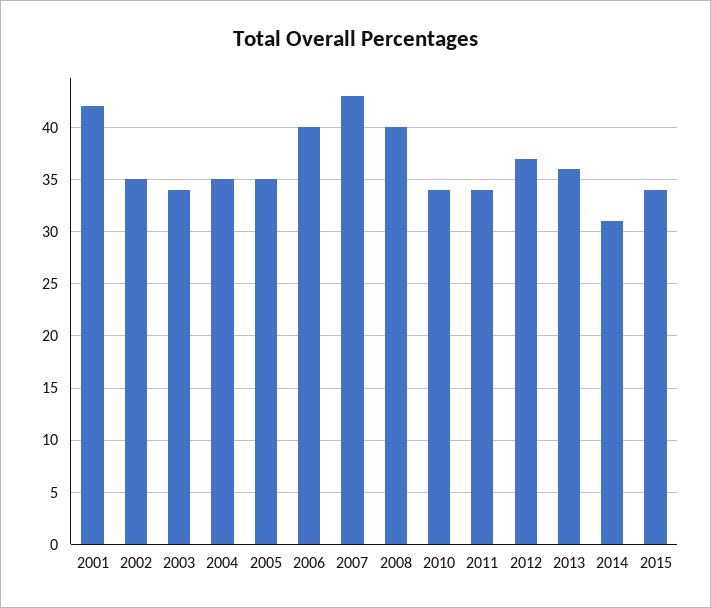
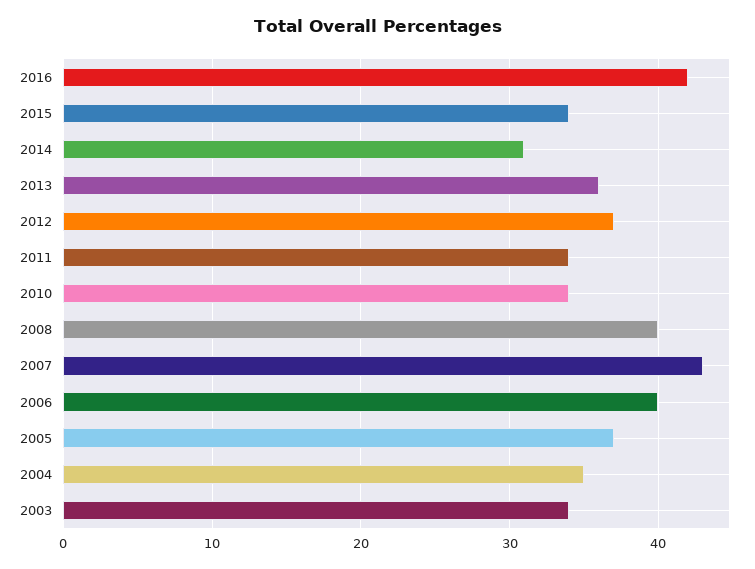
2001: 42 -> none
2002: 35 -> none
2005: 35 -> 37
2016: none -> 42

